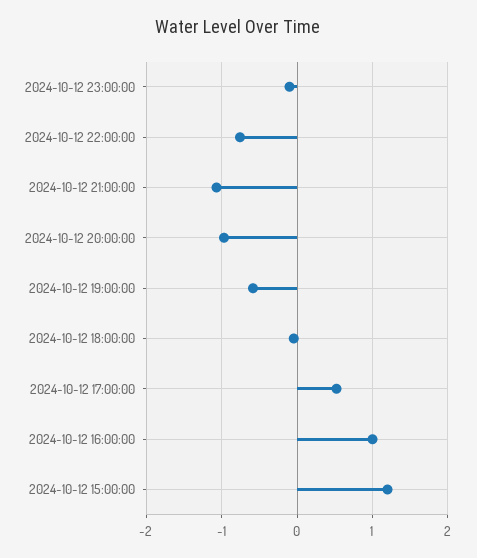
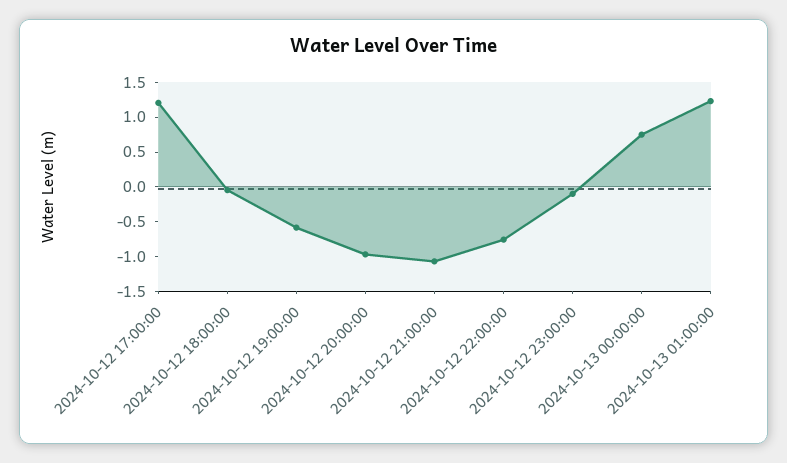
2024-10-12 17:00:00: 0.5 -> 1.25
2024-10-12 16:00:00: 1 -> none
2024-10-12 15:00:00: 1.2 -> none
2024-10-13 00:00:00: none -> 0.75
2024-10-13 01:00:00: none -> 1.25

